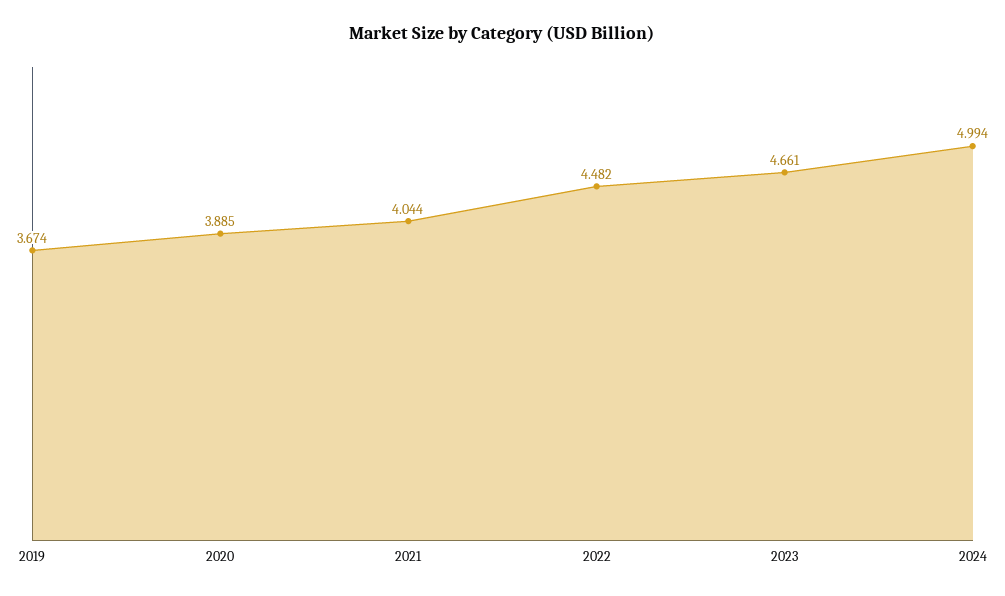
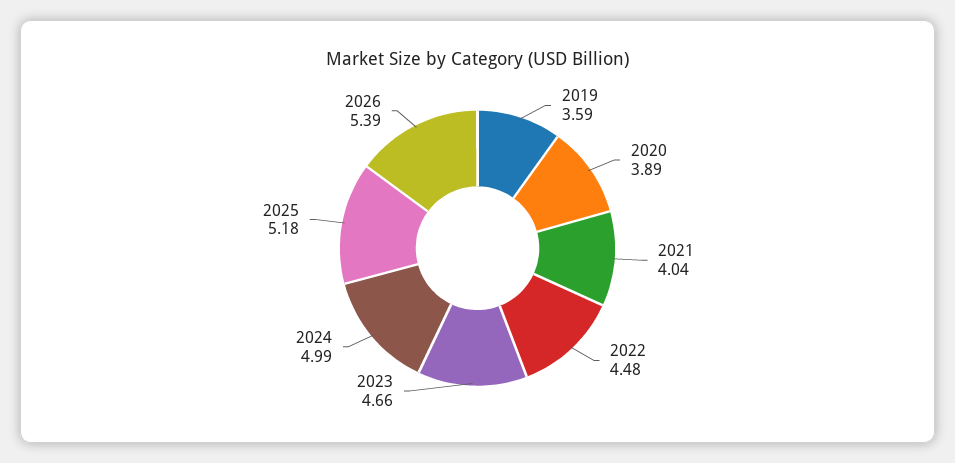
2019: 3.674 -> 3.59
2025: none -> 5.18
2026: none -> 5.39

